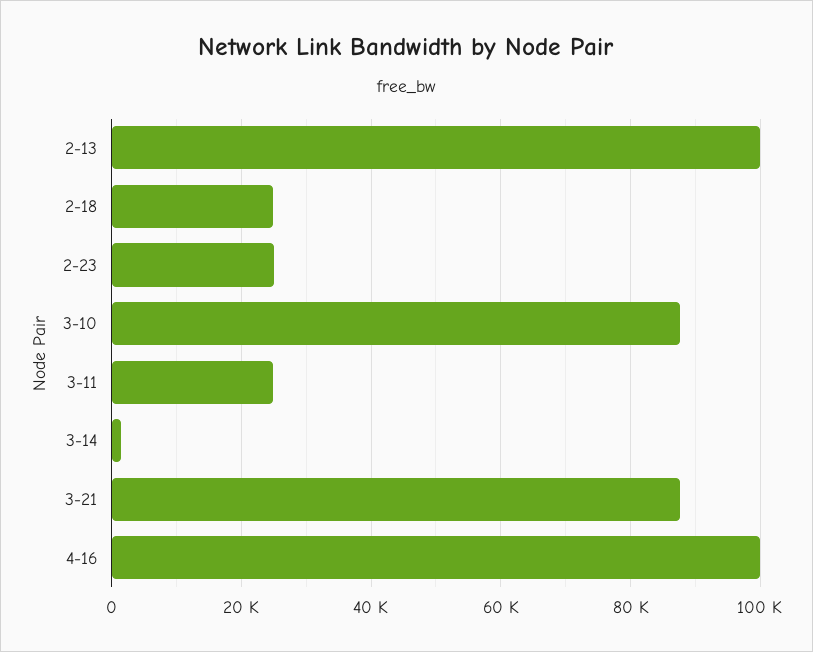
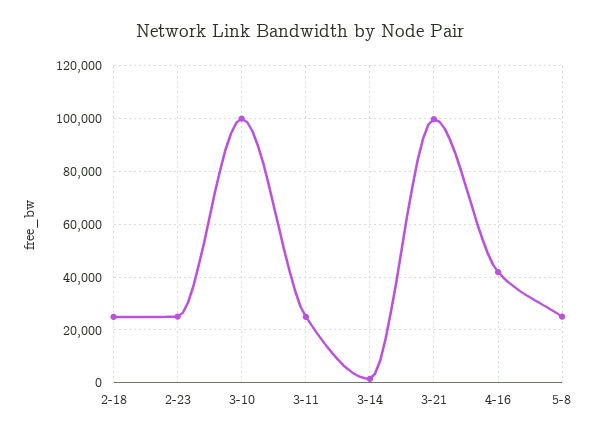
2-13: 100000 -> none
3-10: 88000 -> 100000
3-21: 88000 -> 100000
4-16: 100000 -> 42500
5-8: none -> 25000

